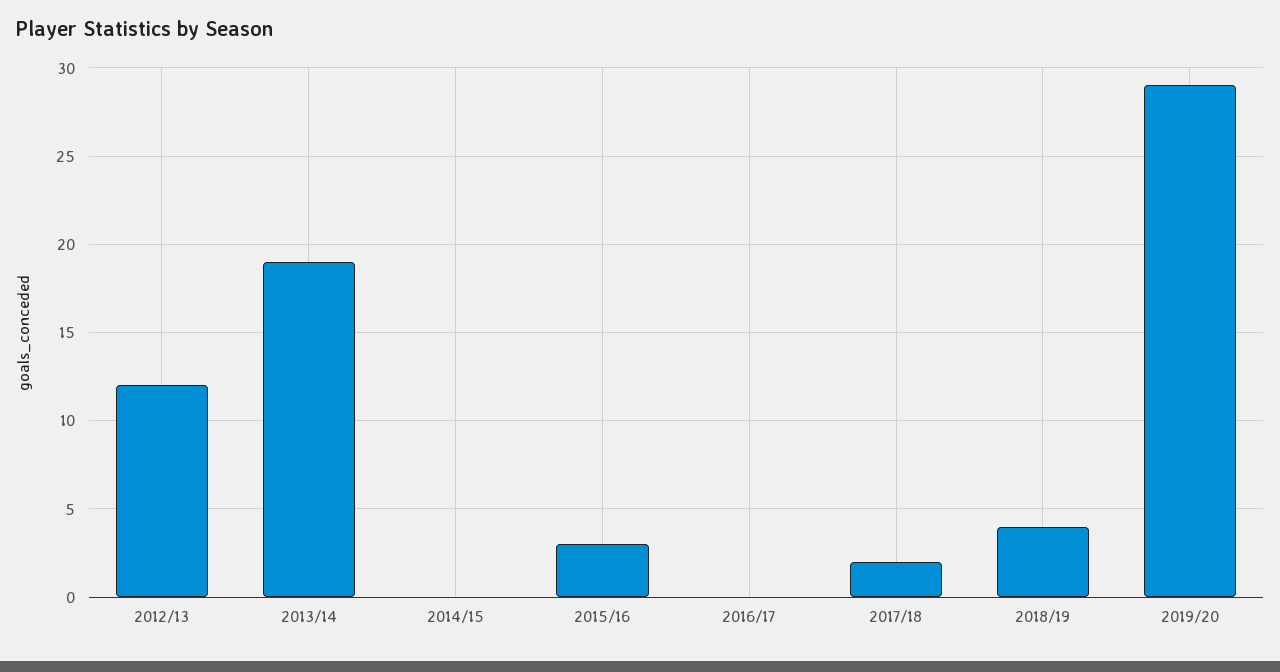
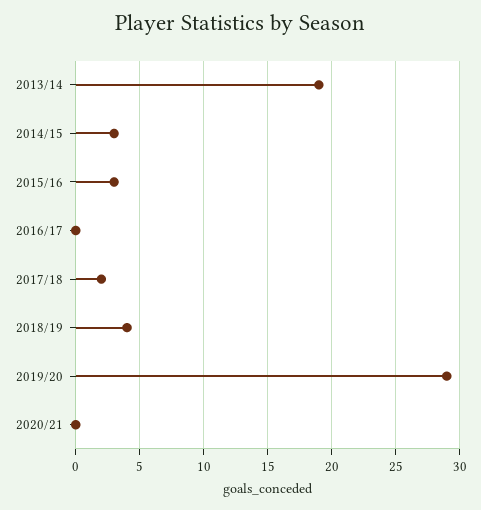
2012/13: 12 -> none
2014/15: 0 -> 3
2020/21: none -> 0

